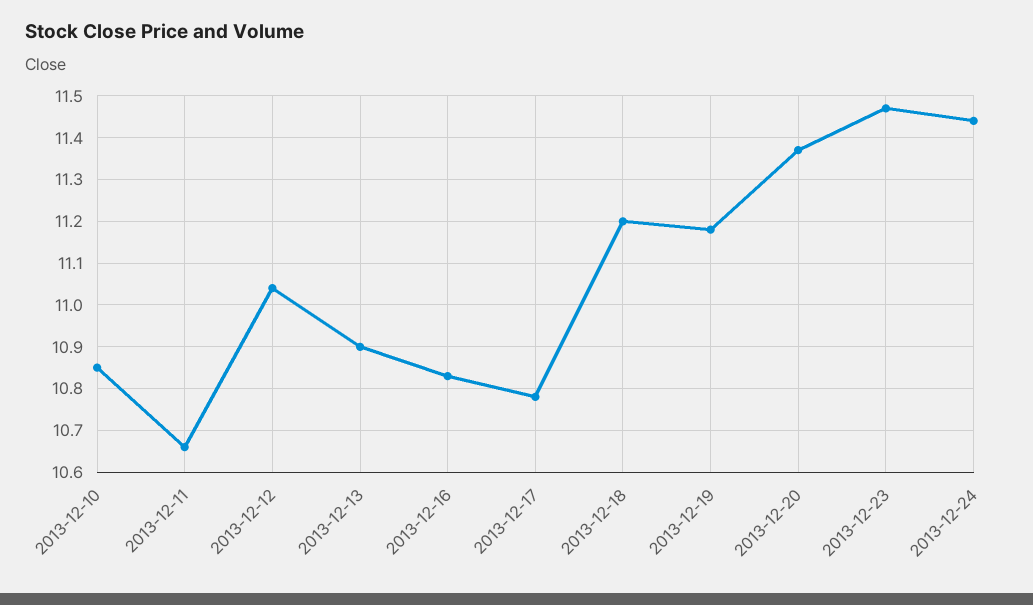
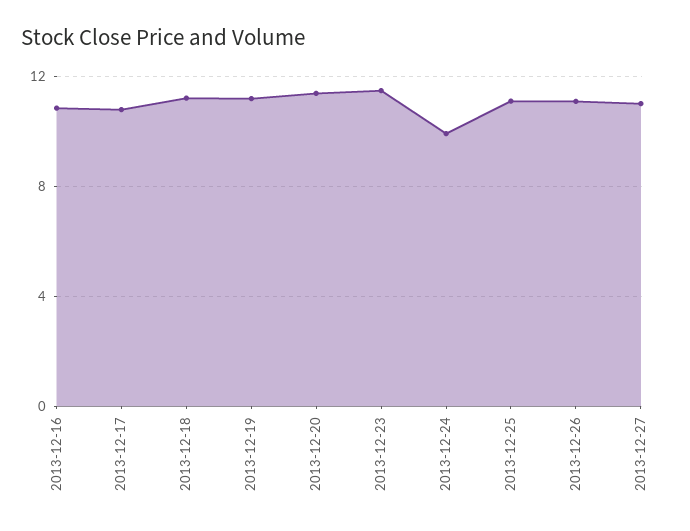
2013-12-10: 10.85 -> none
2013-12-11: 10.65 -> none
2013-12-12: 11.05 -> none
2013-12-13: 10.9 -> none
2013-12-24: 11.45 -> 10
2013-12-25: none -> 11
2013-12-26: none -> 11
2013-12-27: none -> 11

